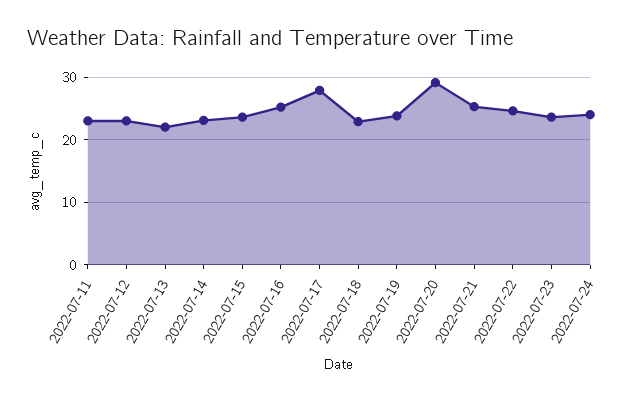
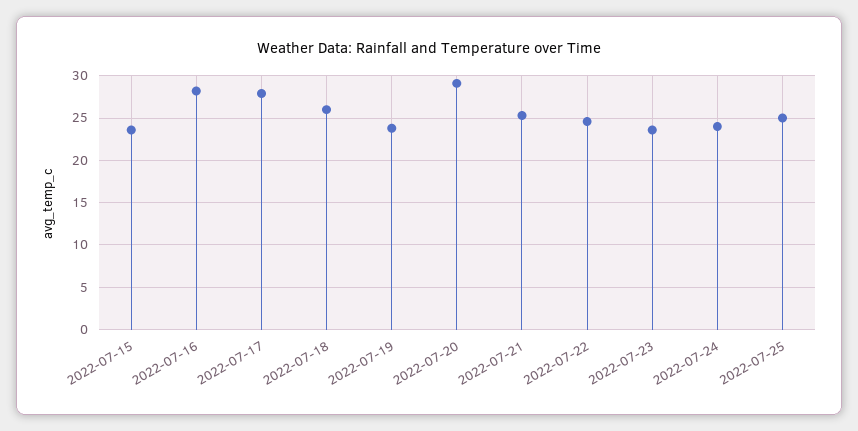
2022-07-11: 23 -> none
2022-07-12: 23 -> none
2022-07-13: 22 -> none
2022-07-14: 23 -> none
2022-07-16: 25 -> 28
2022-07-18: 23 -> 26
2022-07-25: none -> 25

